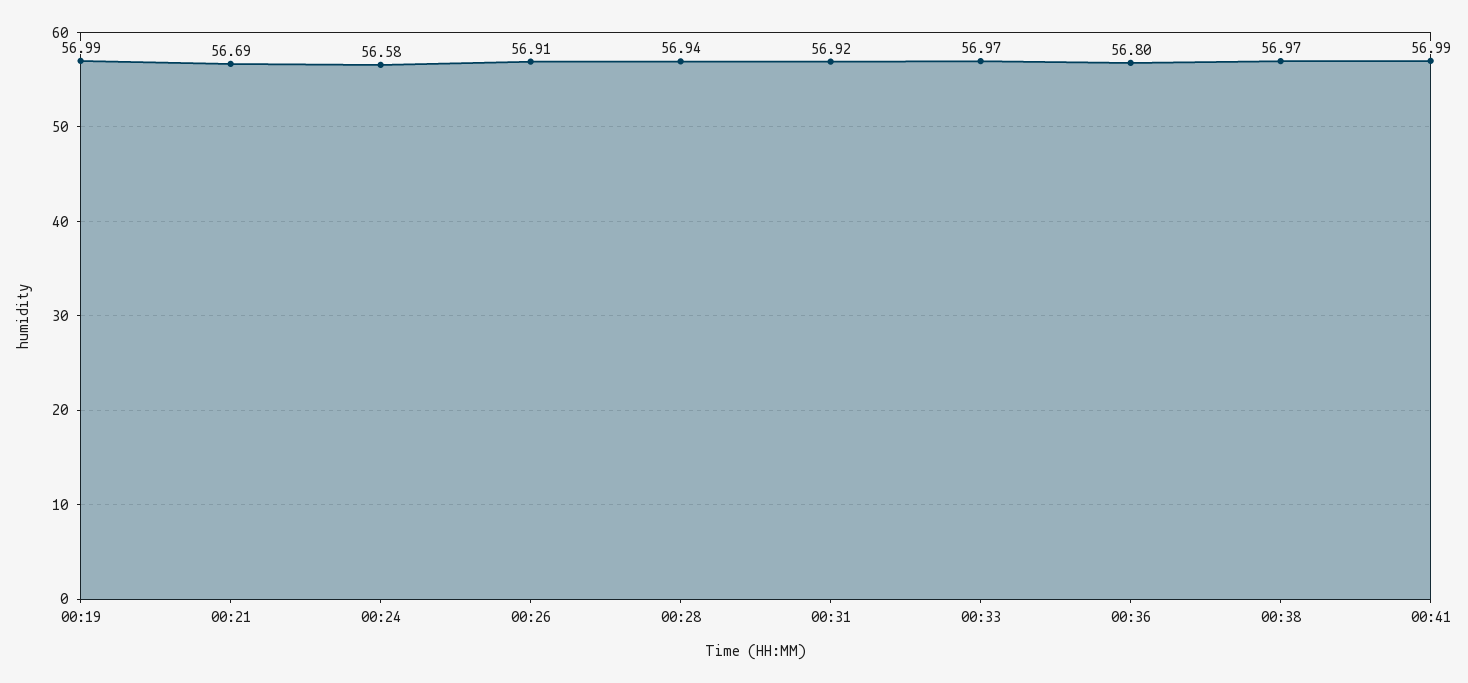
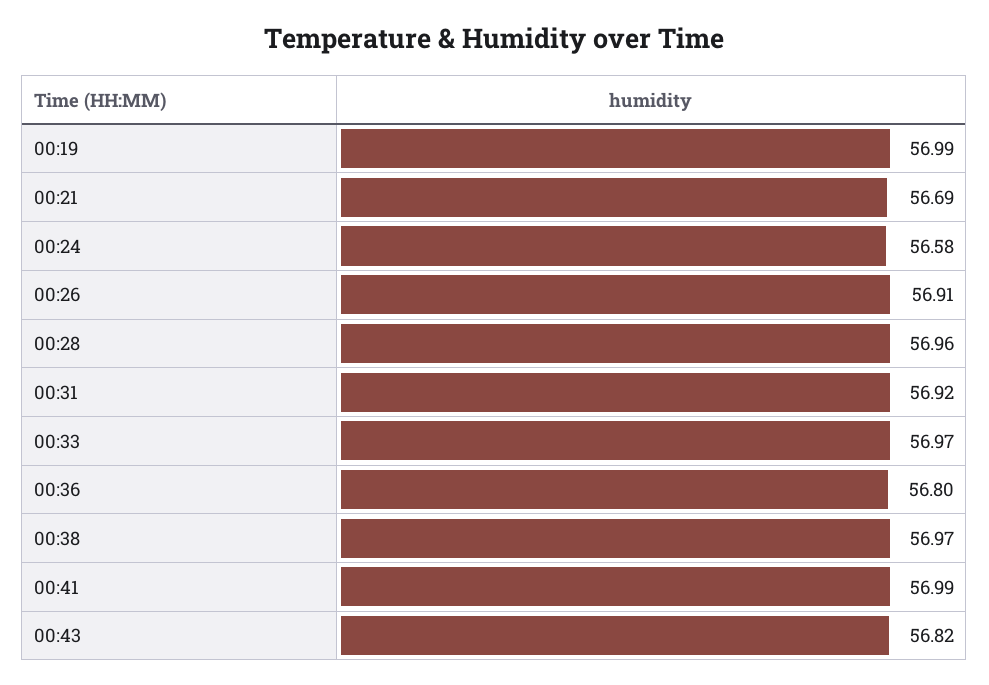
00:28: 56.94 -> 56.96
00:43: none -> 56.82

